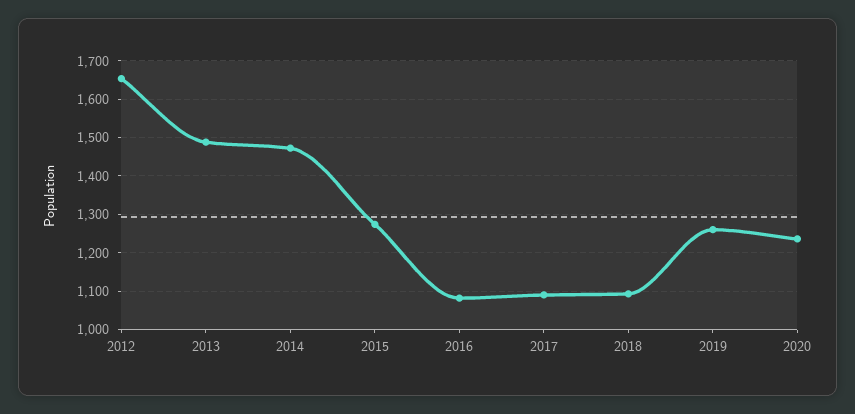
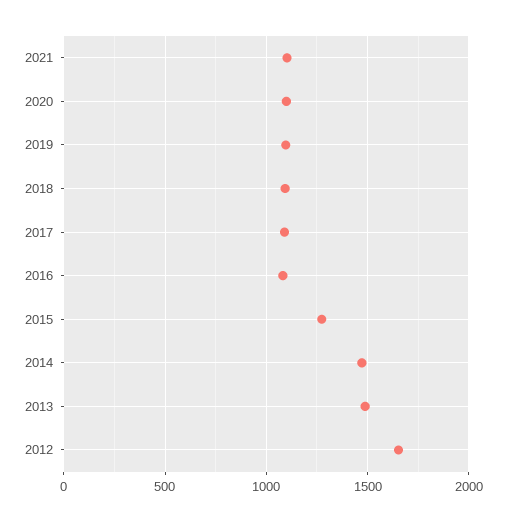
2019: 1260 -> 1100
2020: 1240 -> 1100
2021: none -> 1100

